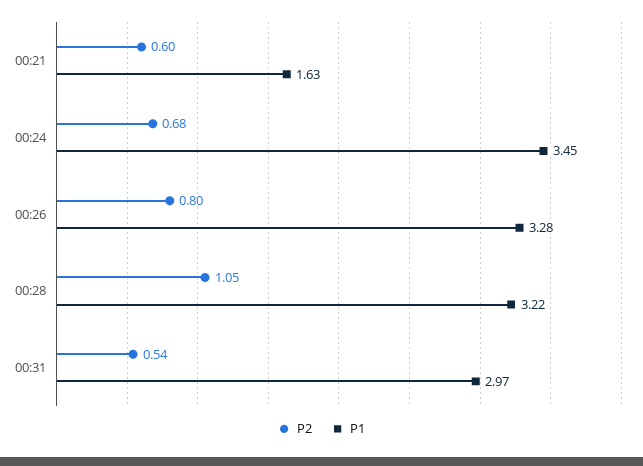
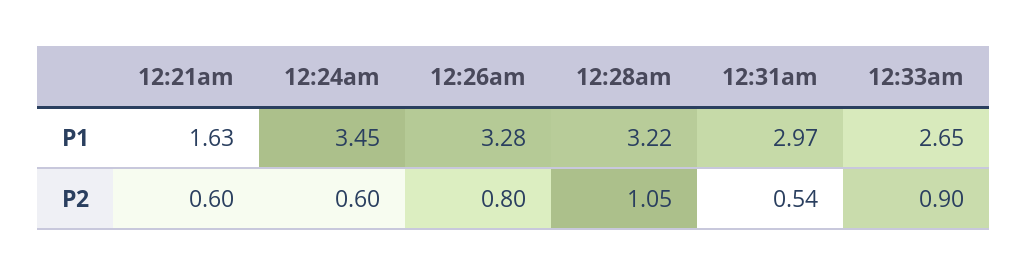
P2, 00:24: 0.68 -> 0.6
P1, 12:33am: none -> 2.65
P2, 12:33am: none -> 0.9

